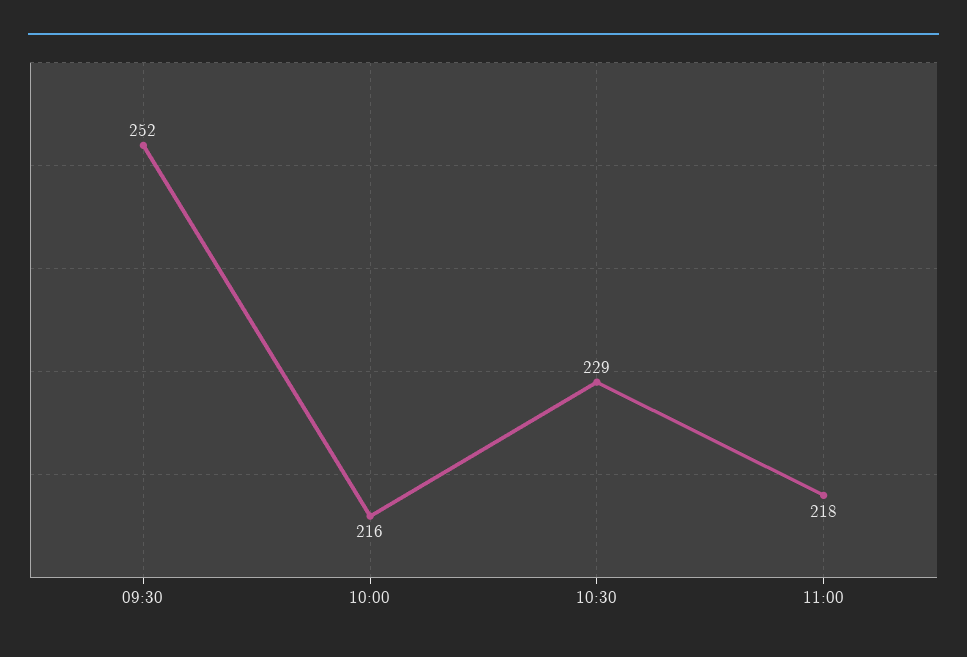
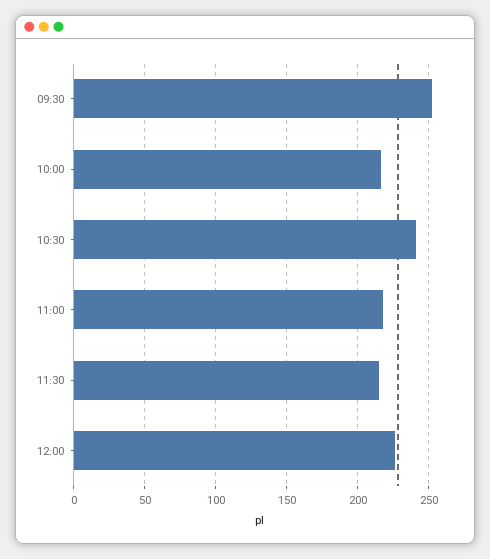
10:30: 229 -> 240
11:30: none -> 215
12:00: none -> 225

